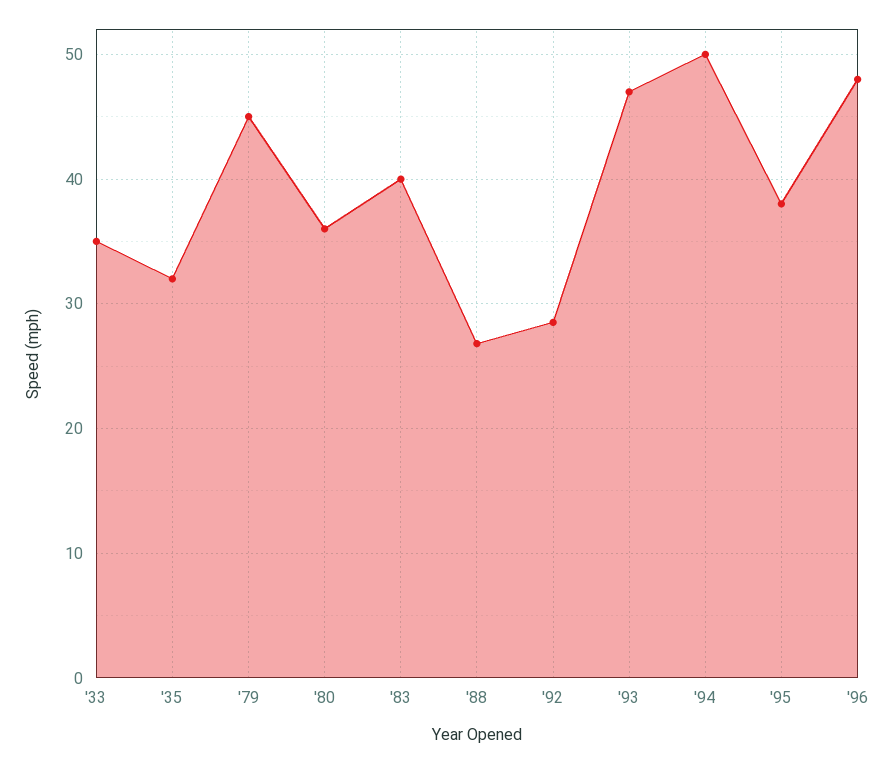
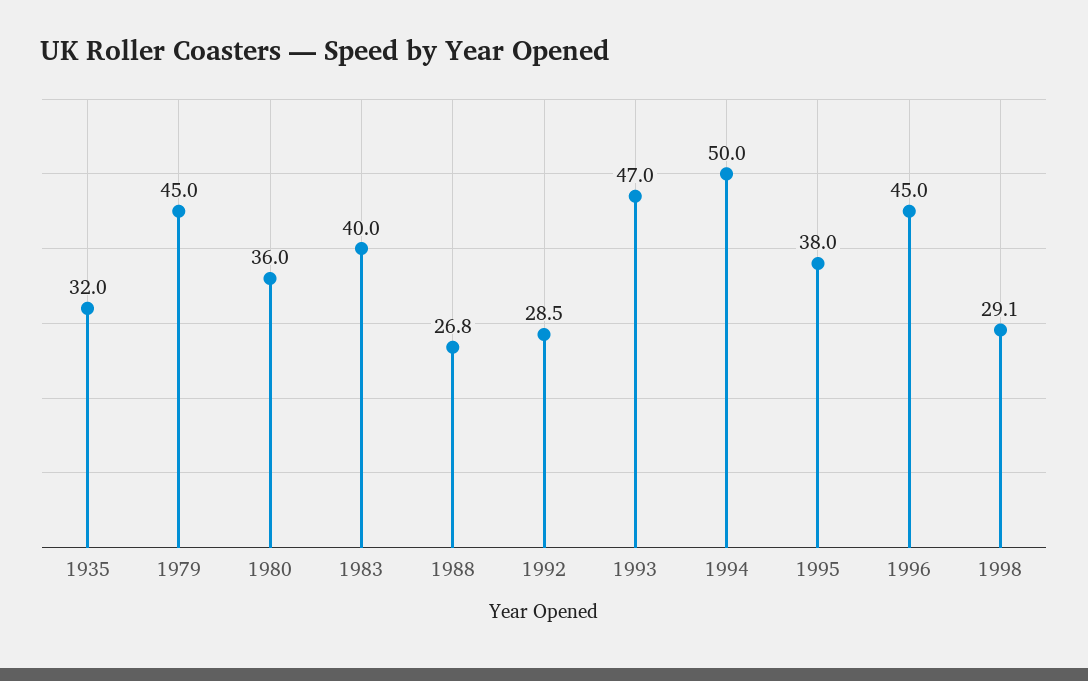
'33: 35 -> none
'96: 48 -> 45
1998: none -> 29.1

